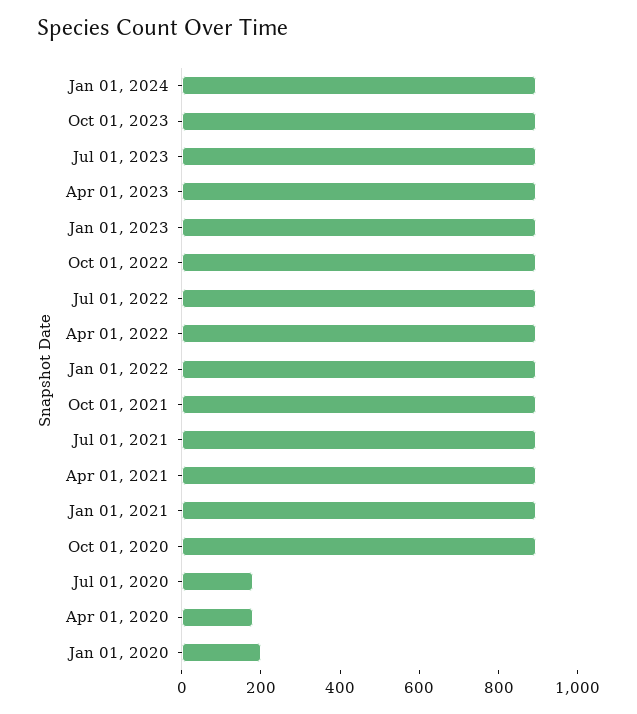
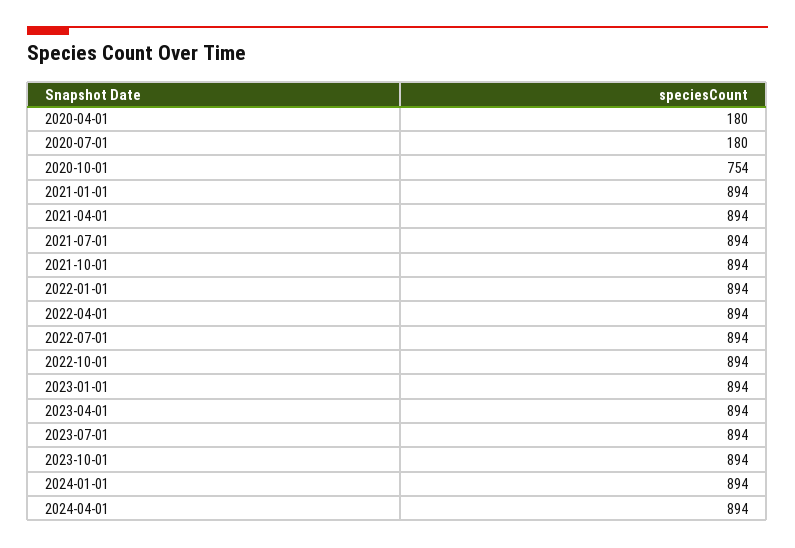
Oct 01, 2020: 900 -> 754
Jan 01, 2020: 200 -> none
2024-04-01: none -> 894

